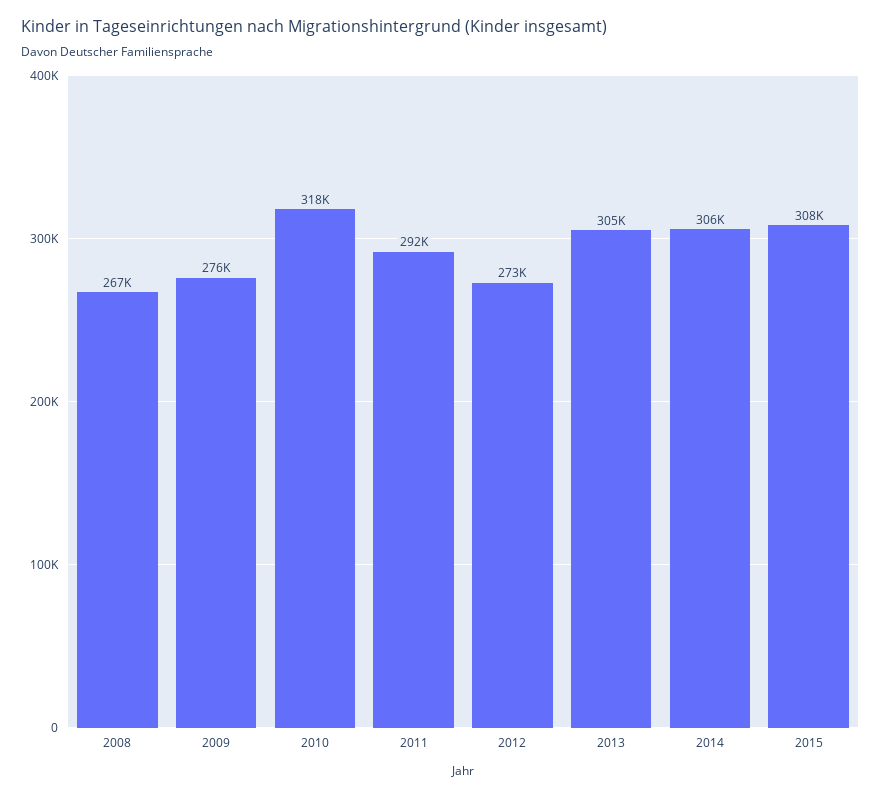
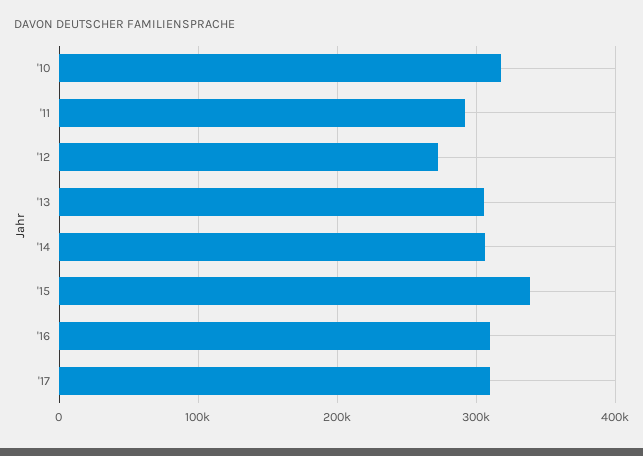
2008: 267000 -> none
2009: 276000 -> none
2015: 308000 -> 340000
'16: none -> 310000
'17: none -> 310000

